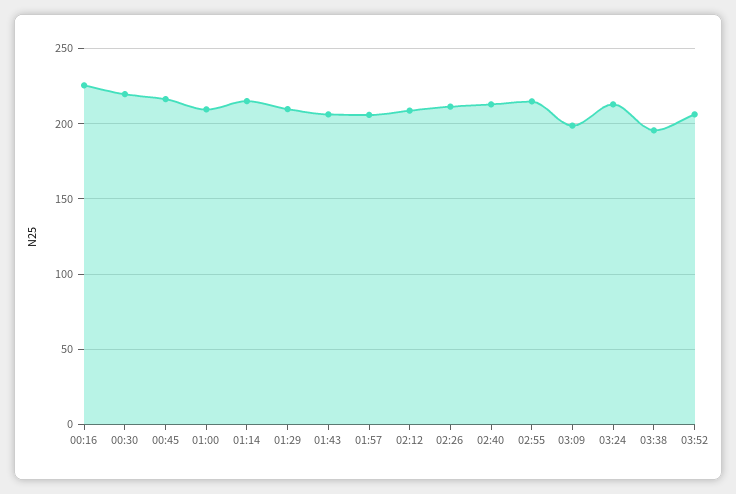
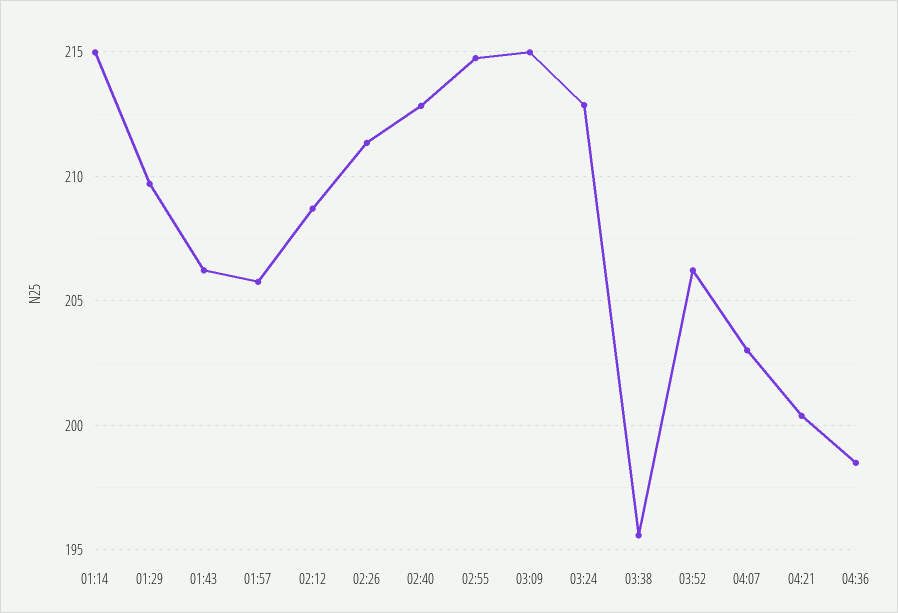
00:16: 225 -> none
00:30: 220 -> none
00:45: 215 -> none
01:00: 210 -> none
03:09: 200 -> 215
04:07: none -> 203
04:21: none -> 200.5
04:36: none -> 198.5

